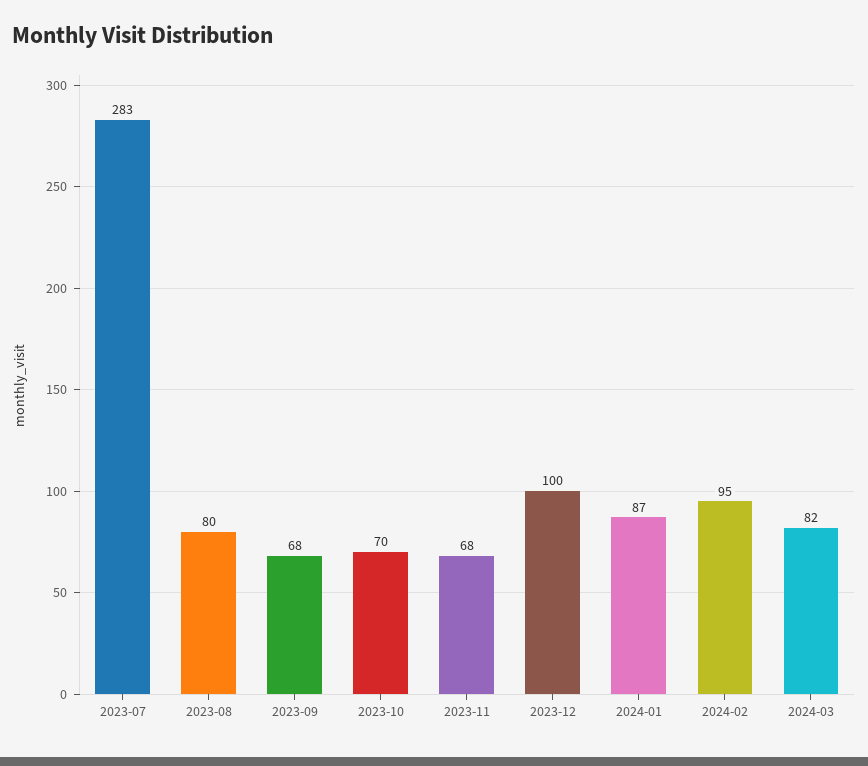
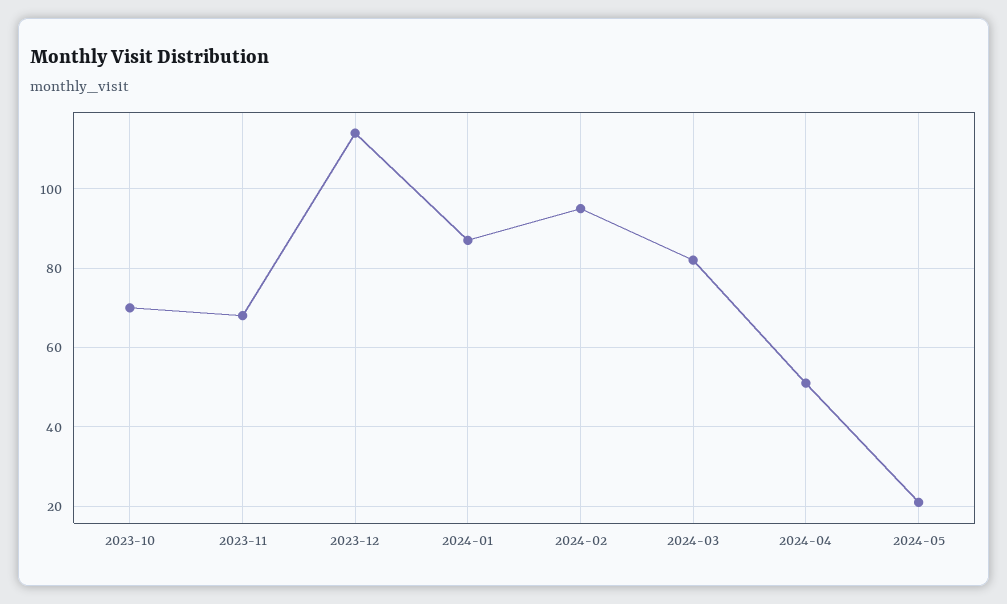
2023-07: 283 -> none
2023-08: 80 -> none
2023-09: 68 -> none
2023-12: 100 -> 115
2024-04: none -> 50
2024-05: none -> 20

